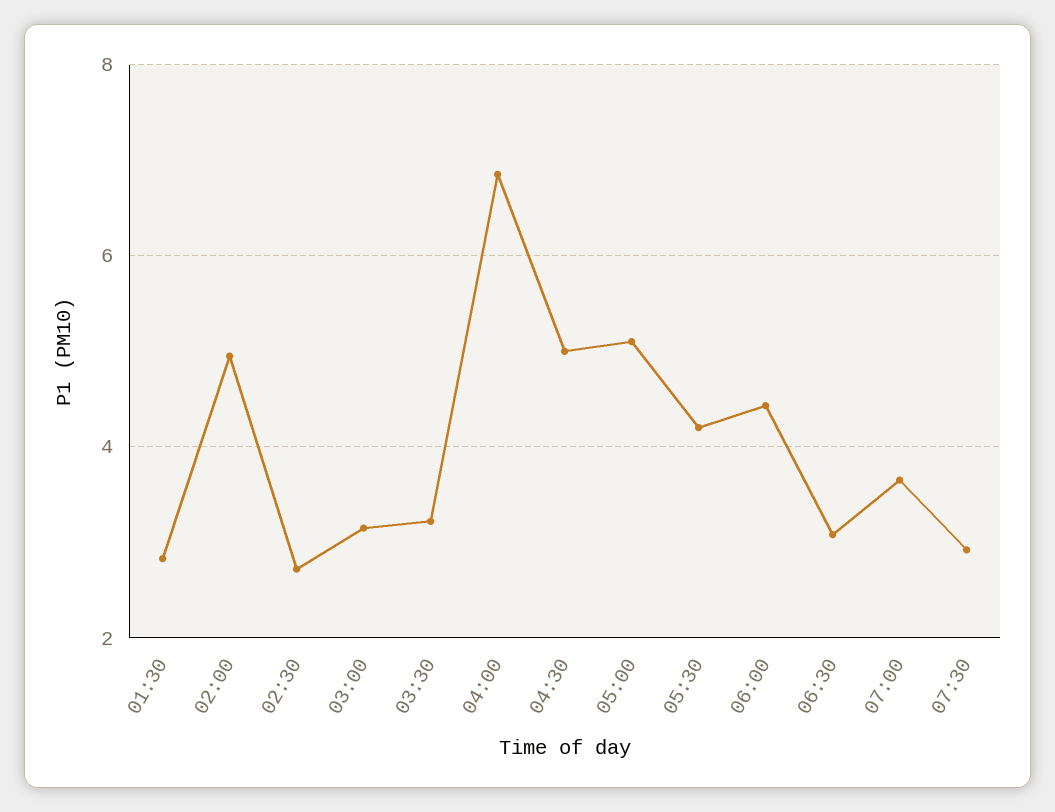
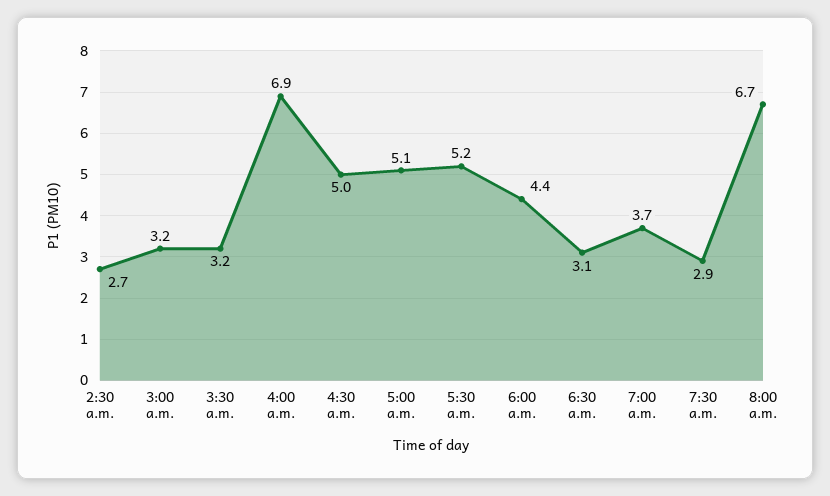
01:30: 2.8 -> none
02:00: 5 -> none
05:30: 4.2 -> 5.2
8:00 a.m.: none -> 6.7

